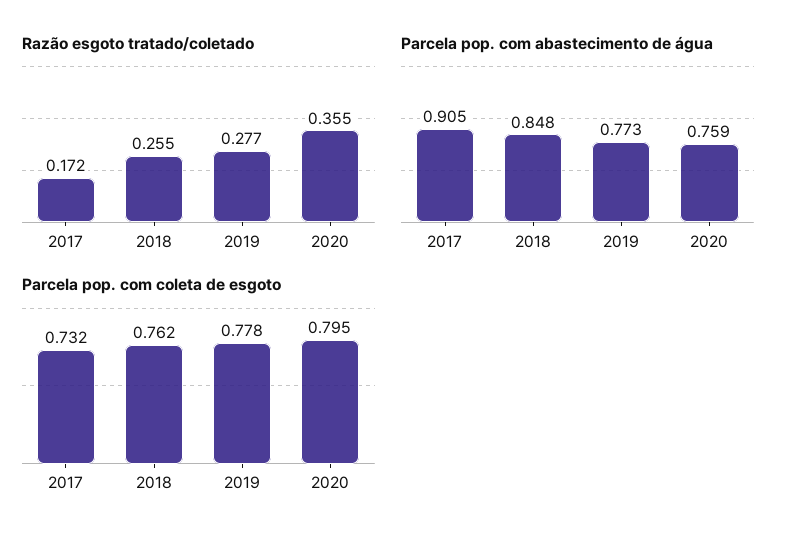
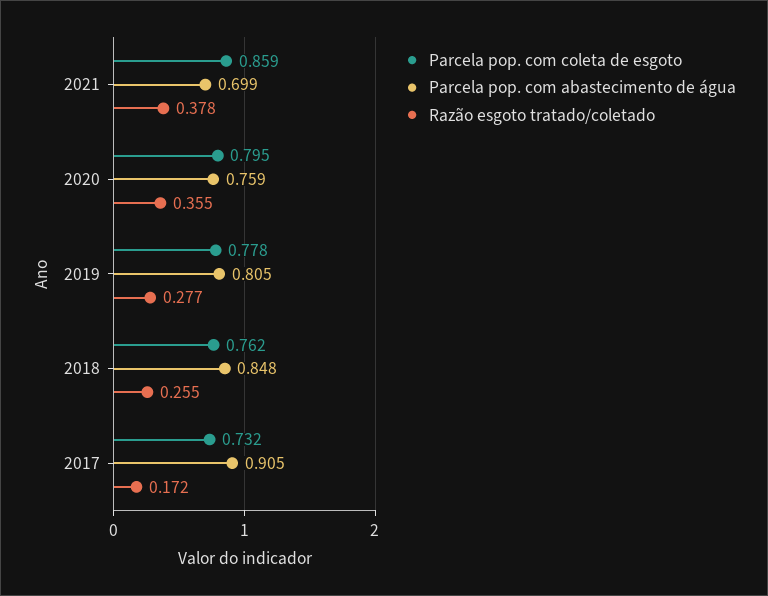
Parcela pop. com abastecimento de água, 2019: 0.773 -> 0.805
Parcela pop. com coleta de esgoto, 2021: none -> 0.859
Parcela pop. com abastecimento de água, 2021: none -> 0.699
Razão esgoto tratado/coletado, 2021: none -> 0.378

